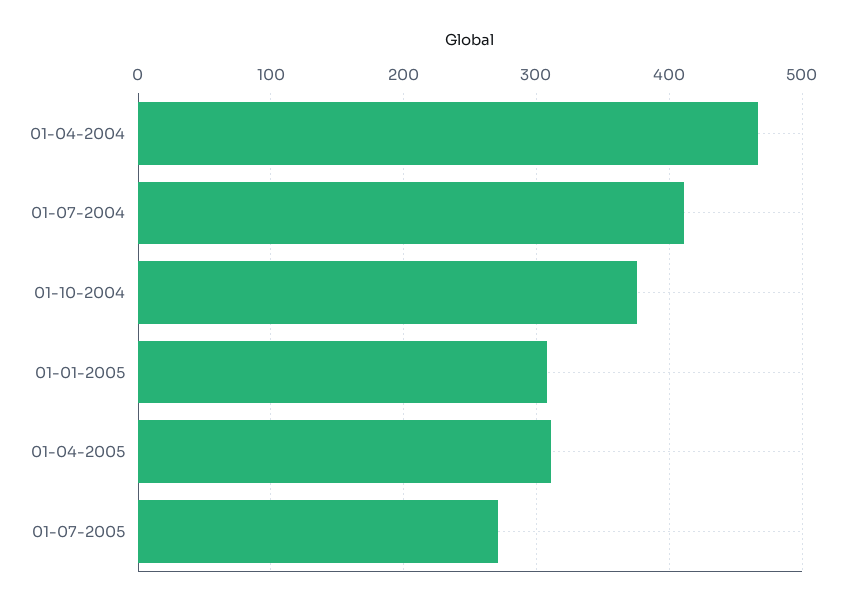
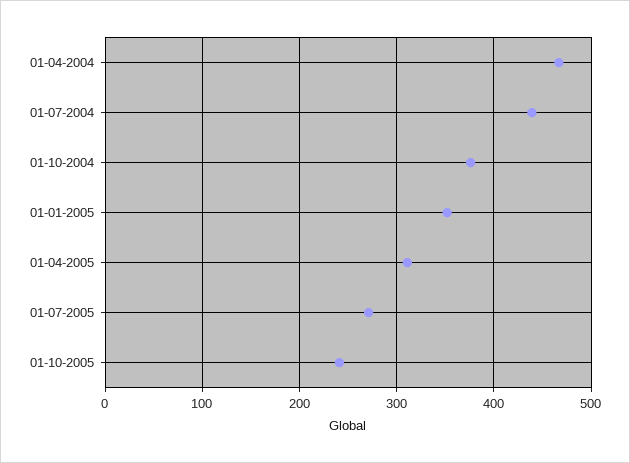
01-07-2004: 410 -> 440
01-01-2005: 310 -> 350
01-10-2005: none -> 240

